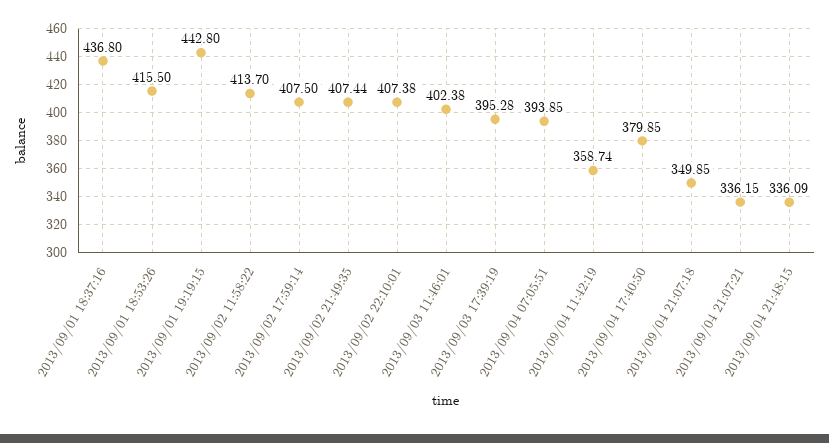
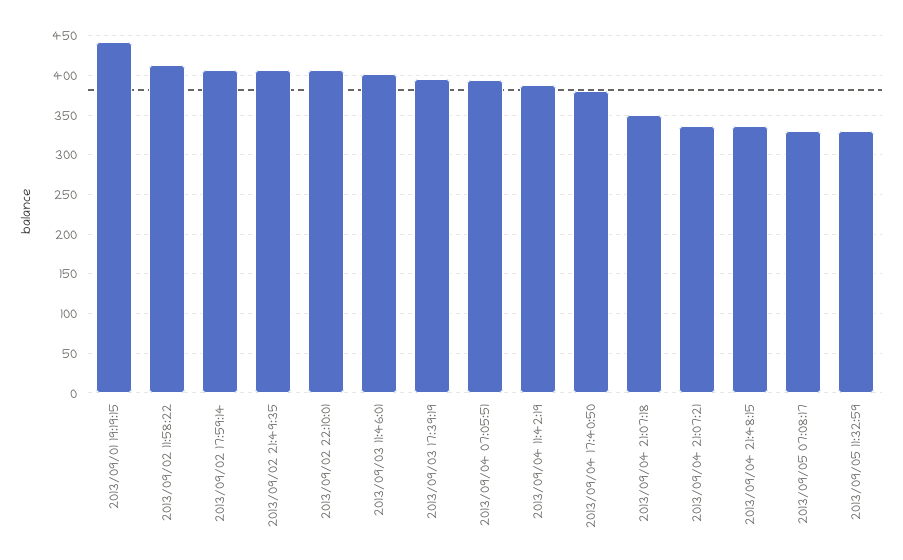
2013/09/01 18:37:16: 436.8 -> none
2013/09/01 18:53:26: 415.5 -> none
2013/09/04 11:42:19: 358.74 -> 390
2013/09/05 07:08:17: none -> 330
2013/09/05 11:32:59: none -> 330

